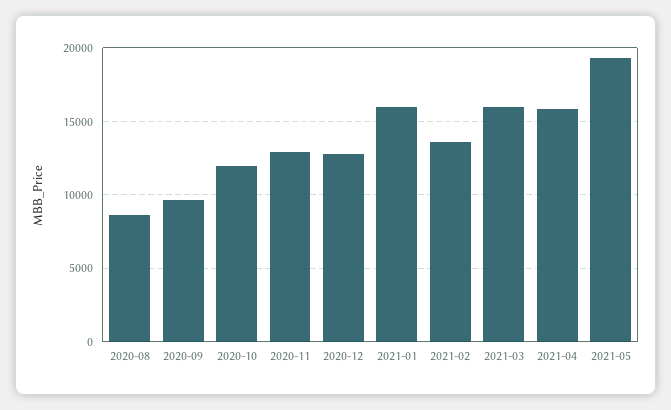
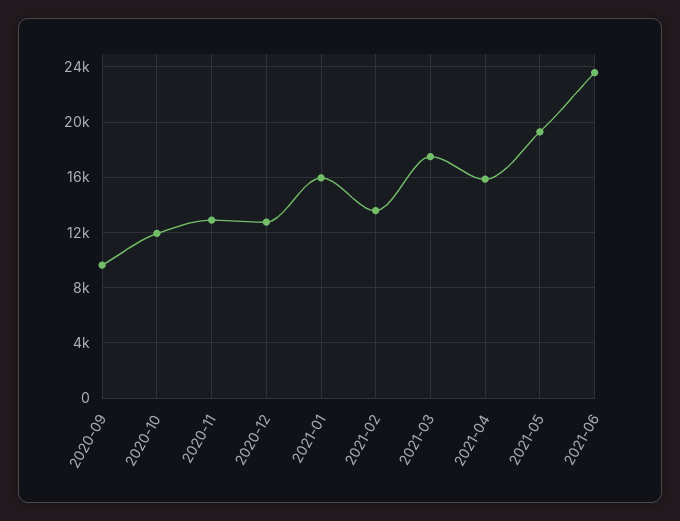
2020-08: 8500 -> none
2021-03: 16000 -> 17500
2021-06: none -> 23500

